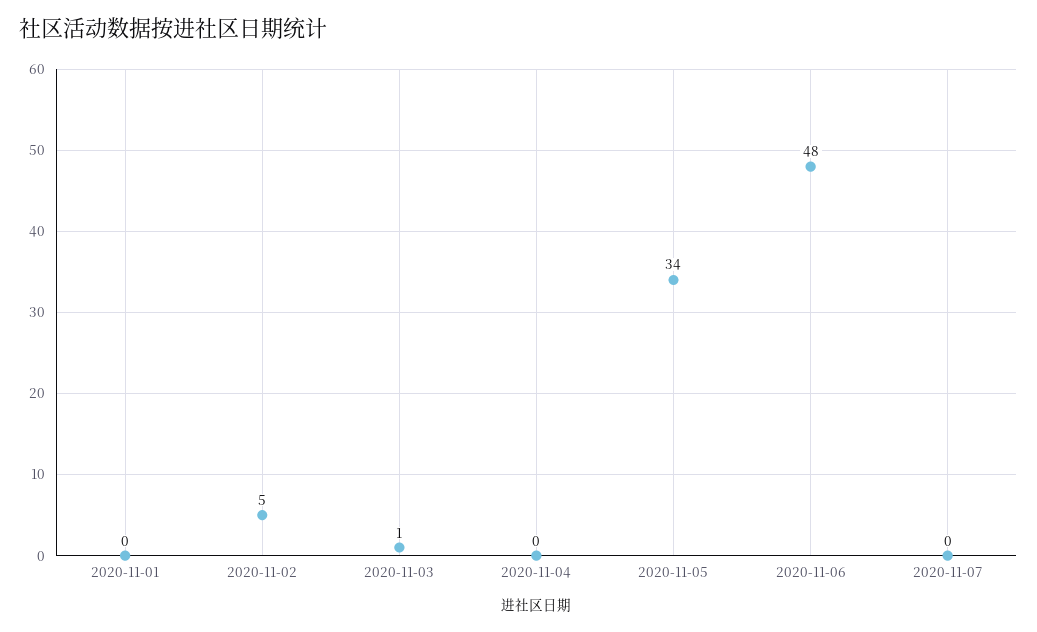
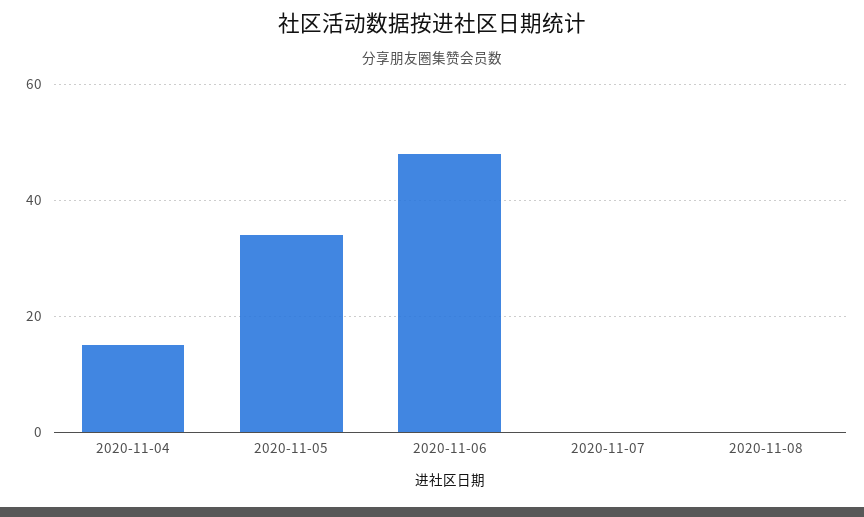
2020-11-01: 0 -> none
2020-11-02: 5 -> none
2020-11-03: 1 -> none
2020-11-04: 0 -> 15
2020-11-08: none -> 0

